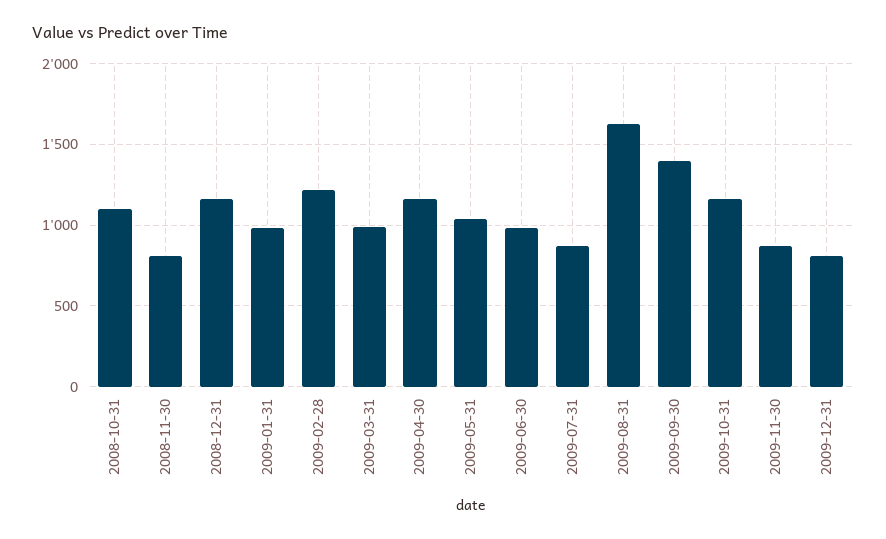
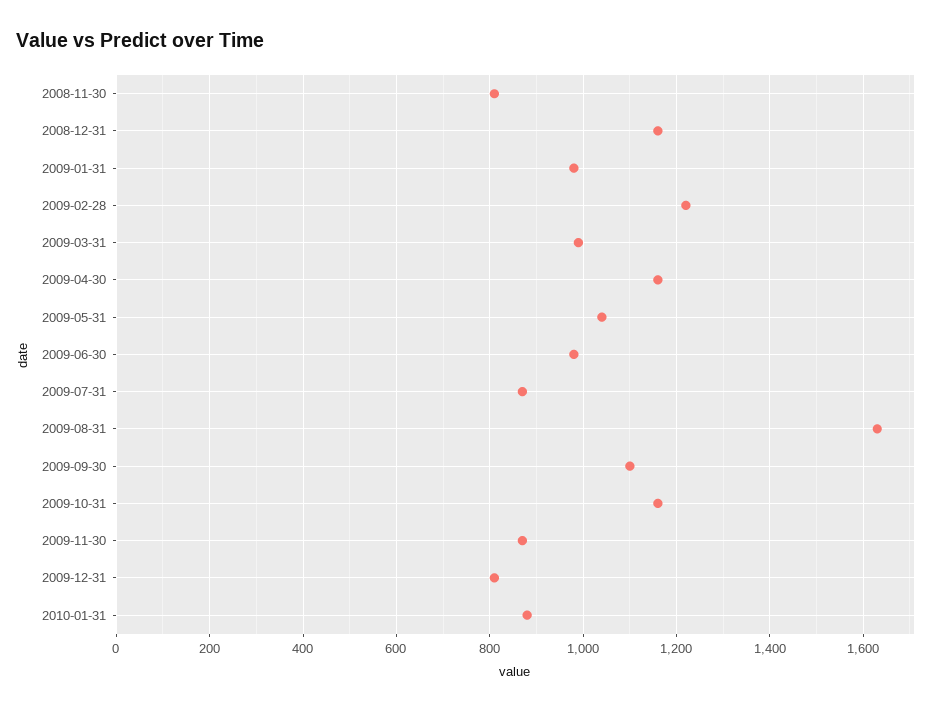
2008-10-31: 1100 -> none
2009-09-30: 1400 -> 1100
2010-01-31: none -> 880

